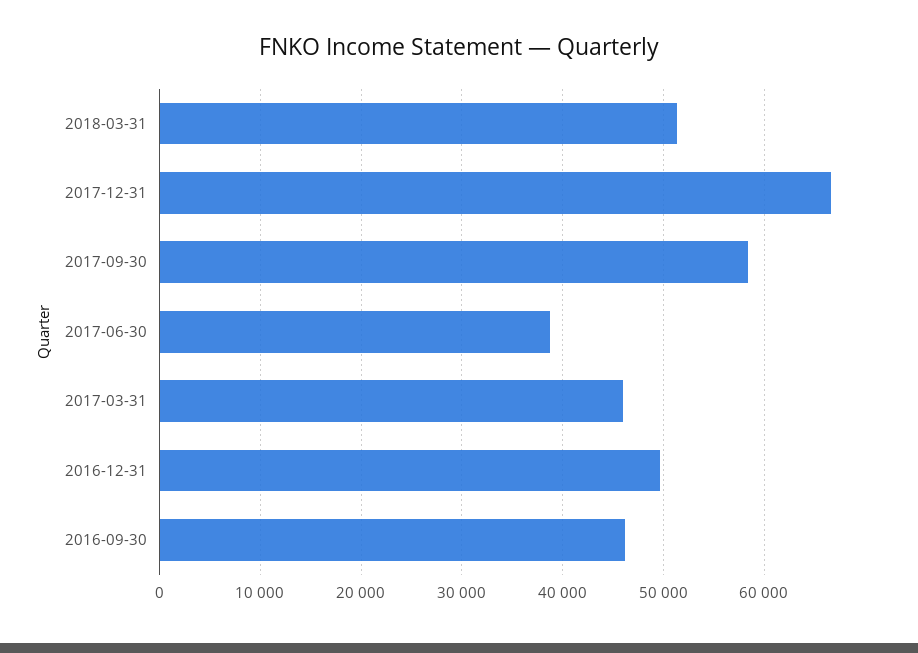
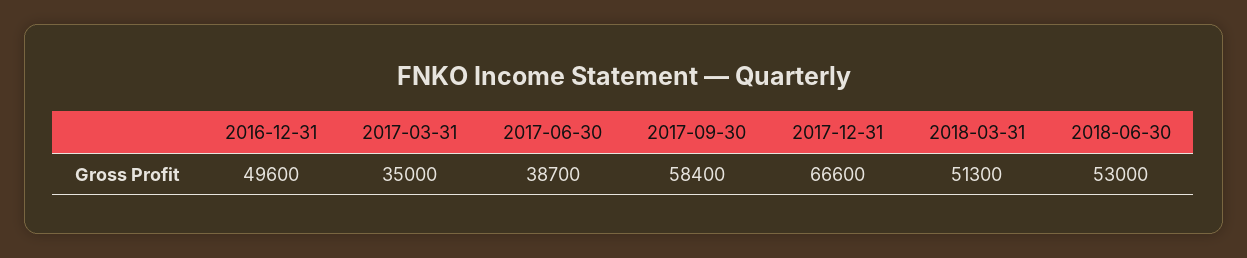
2017-03-31: 46000 -> 35000
2016-09-30: 46000 -> none
2018-06-30: none -> 53000

